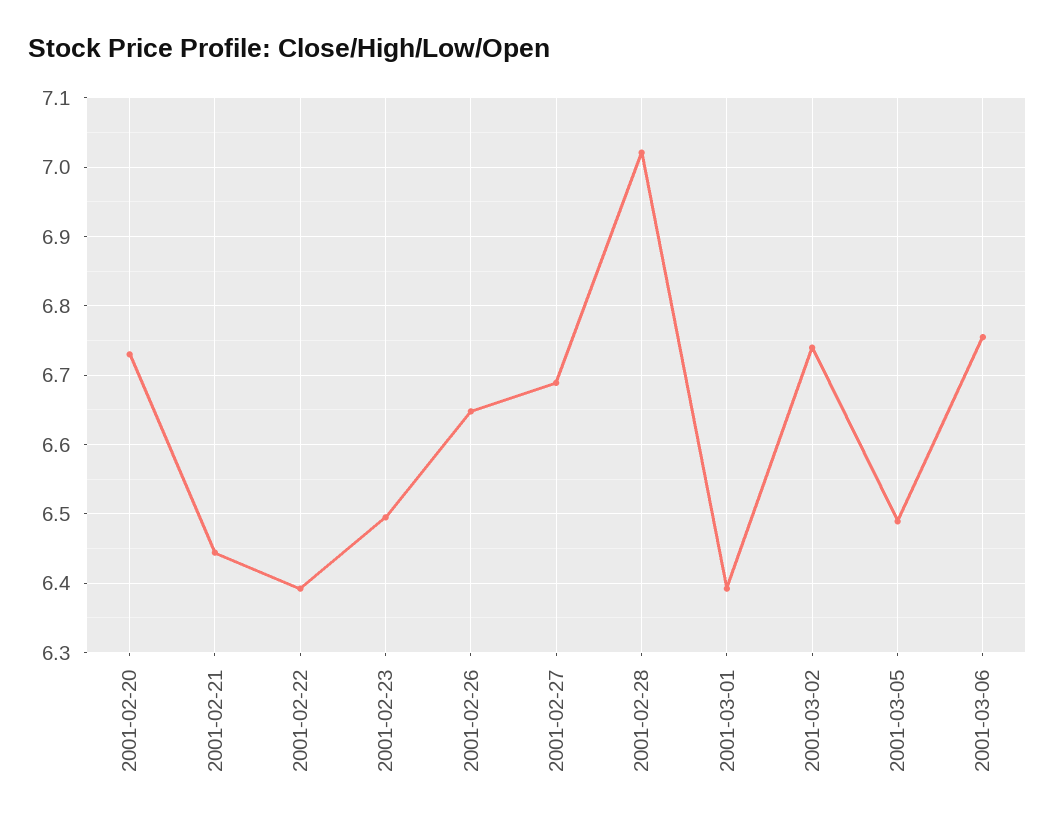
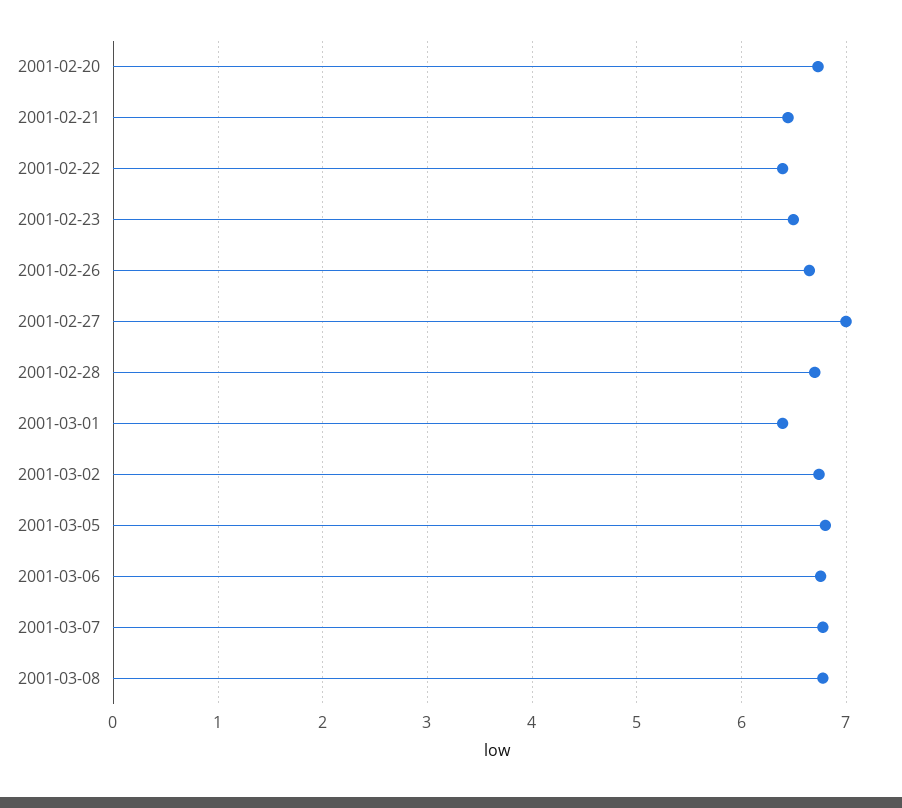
2001-02-27: 6.69 -> 7
2001-02-28: 7.02 -> 6.7
2001-03-05: 6.49 -> 6.8
2001-03-07: none -> 6.8
2001-03-08: none -> 6.8

